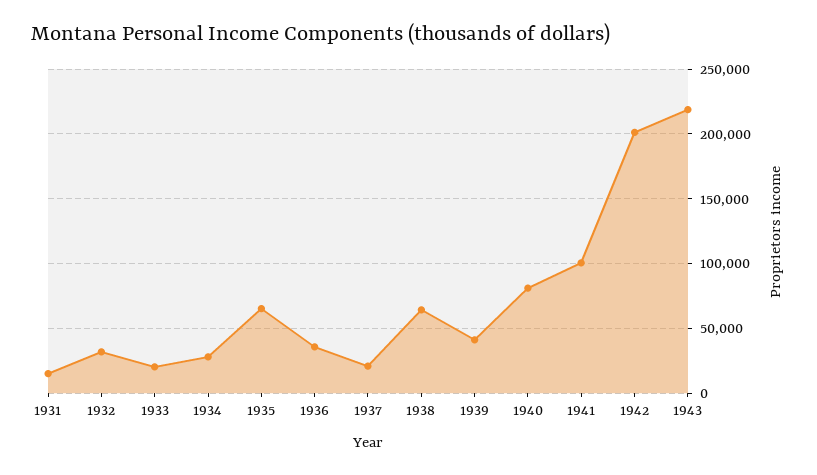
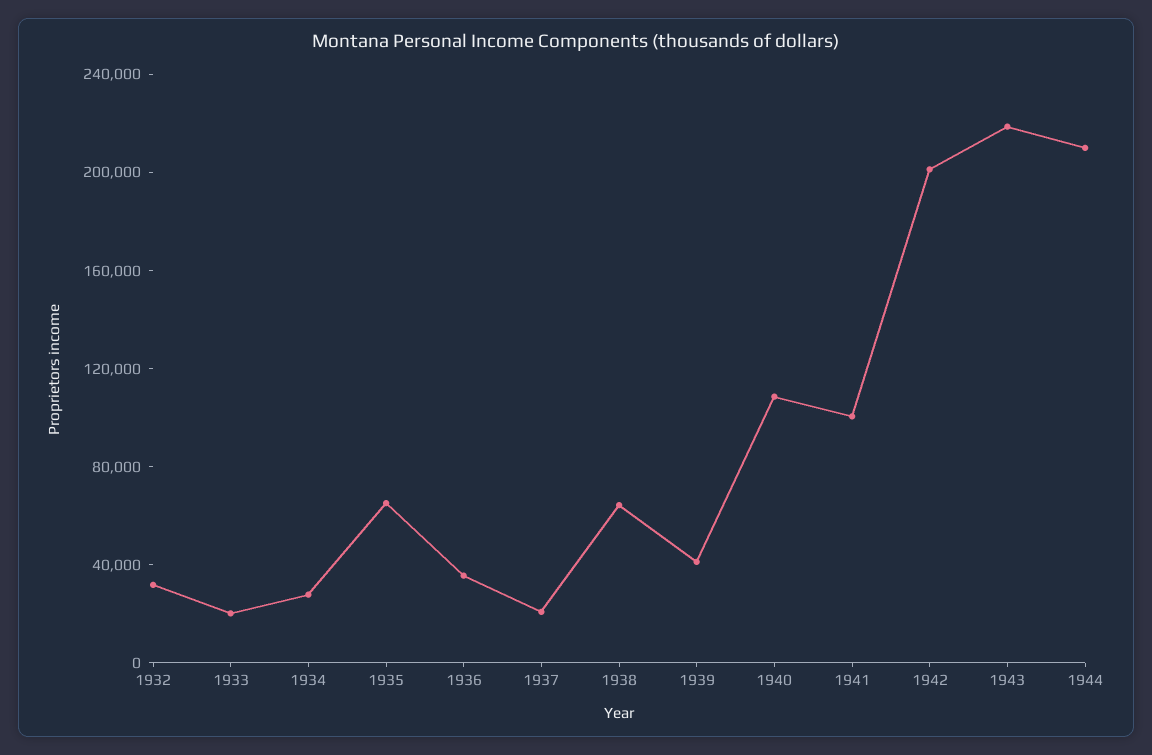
1931: 15000 -> none
1940: 80000 -> 110000
1944: none -> 210000

